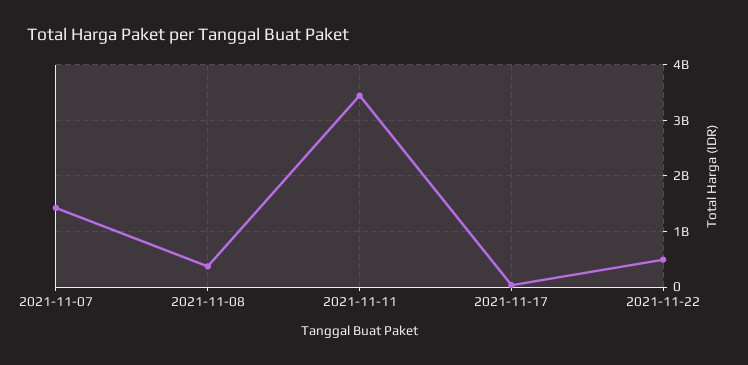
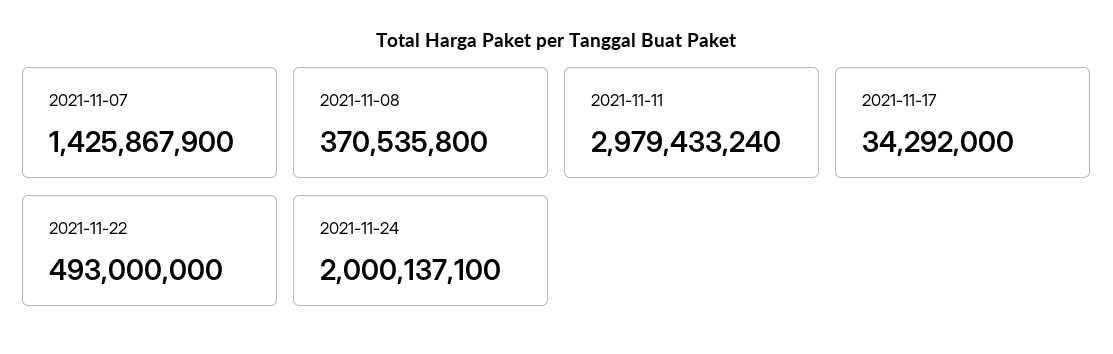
2021-11-11: 3400000000 -> 2979433240
2021-11-24: none -> 2000137100

